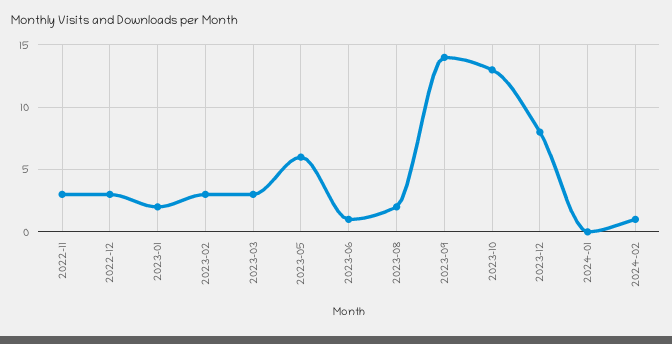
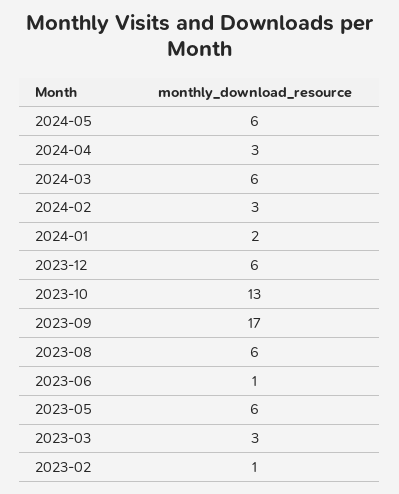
2022-11: 3 -> none
2022-12: 3 -> none
2023-01: 2 -> none
2023-02: 3 -> 1
2023-08: 2 -> 6
2023-09: 14 -> 17
2023-12: 8 -> 6
2024-01: 0 -> 2
2024-02: 1 -> 3
2024-05: none -> 6
2024-04: none -> 3
2024-03: none -> 6

